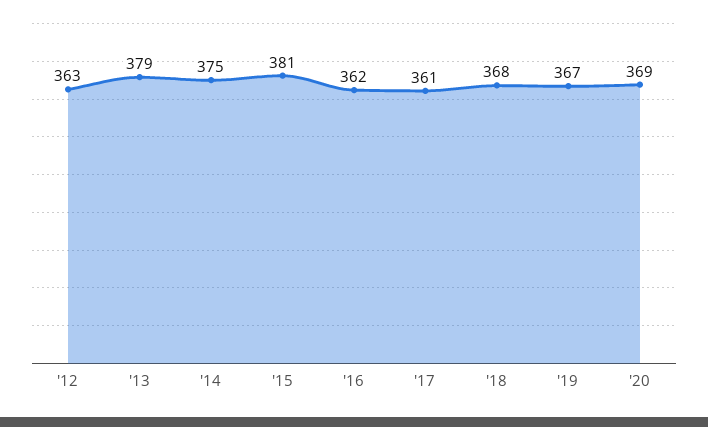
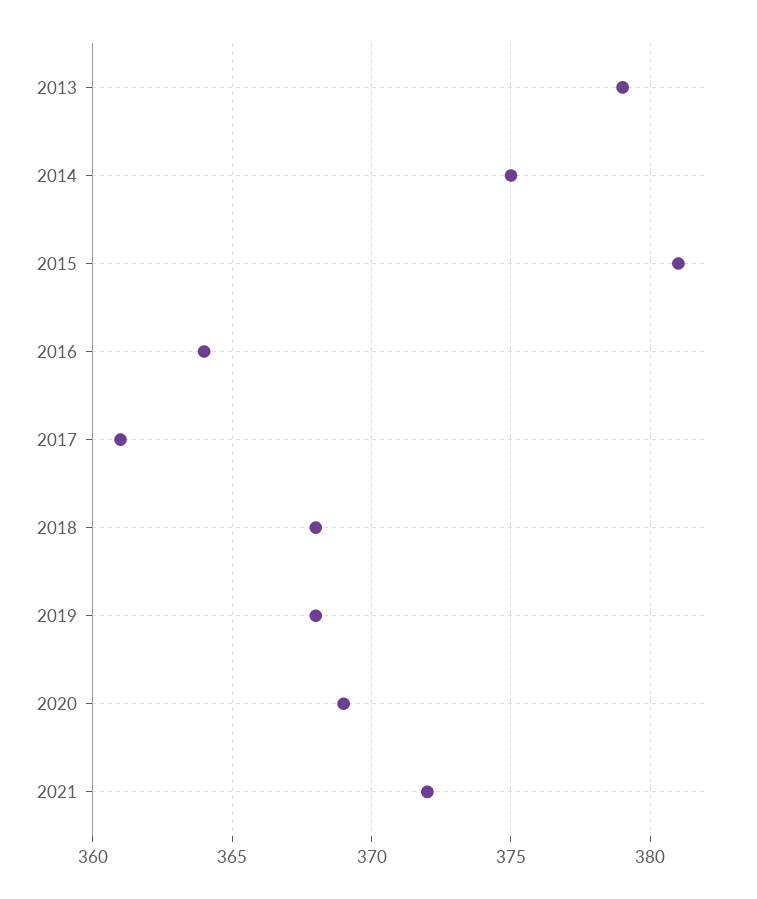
'12: 363 -> none
'16: 362 -> 364
'19: 367 -> 368
2021: none -> 372

